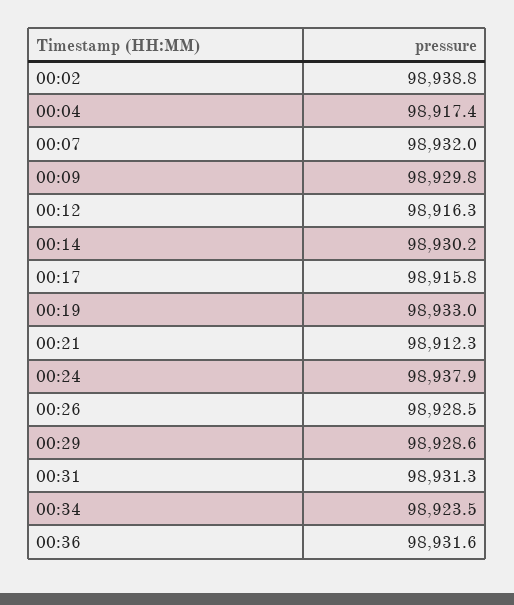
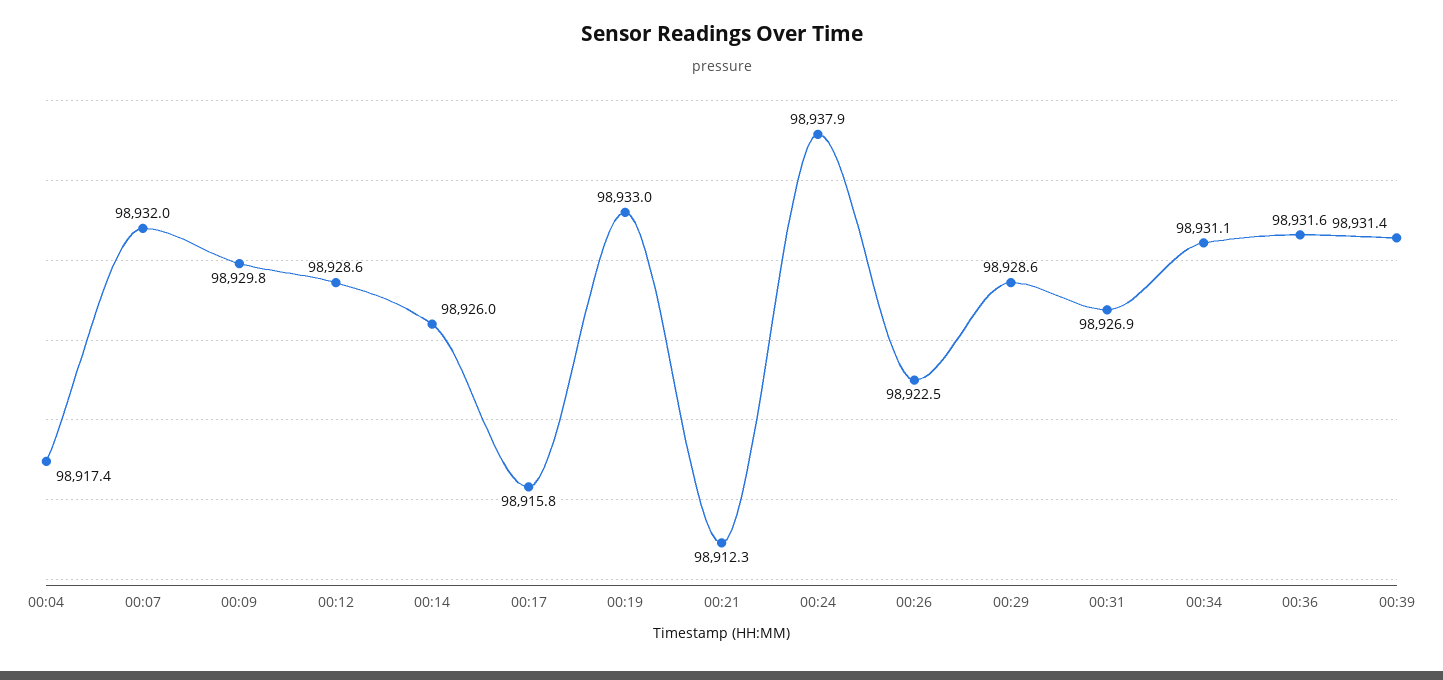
00:02: 98938.8 -> none
00:12: 98916.3 -> 98928.6
00:14: 98930.2 -> 98926
00:26: 98928.5 -> 98922.5
00:31: 98931.3 -> 98926.9
00:34: 98923.5 -> 98931.1
00:39: none -> 98931.4

